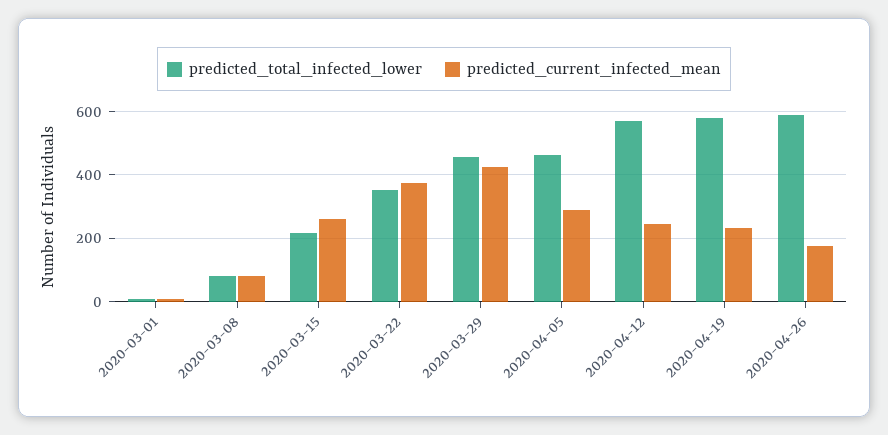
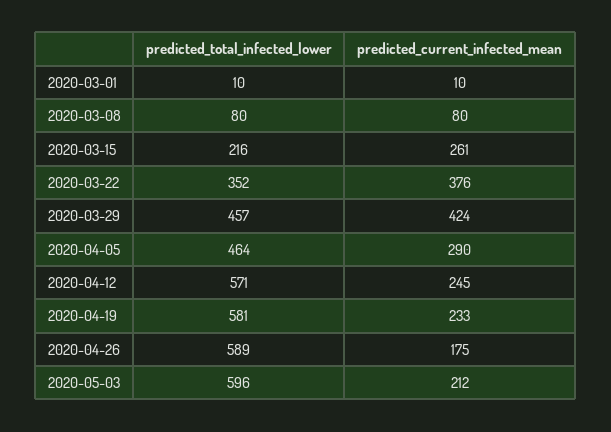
predicted_total_infected_lower, 2020-05-03: none -> 596
predicted_current_infected_mean, 2020-05-03: none -> 212

